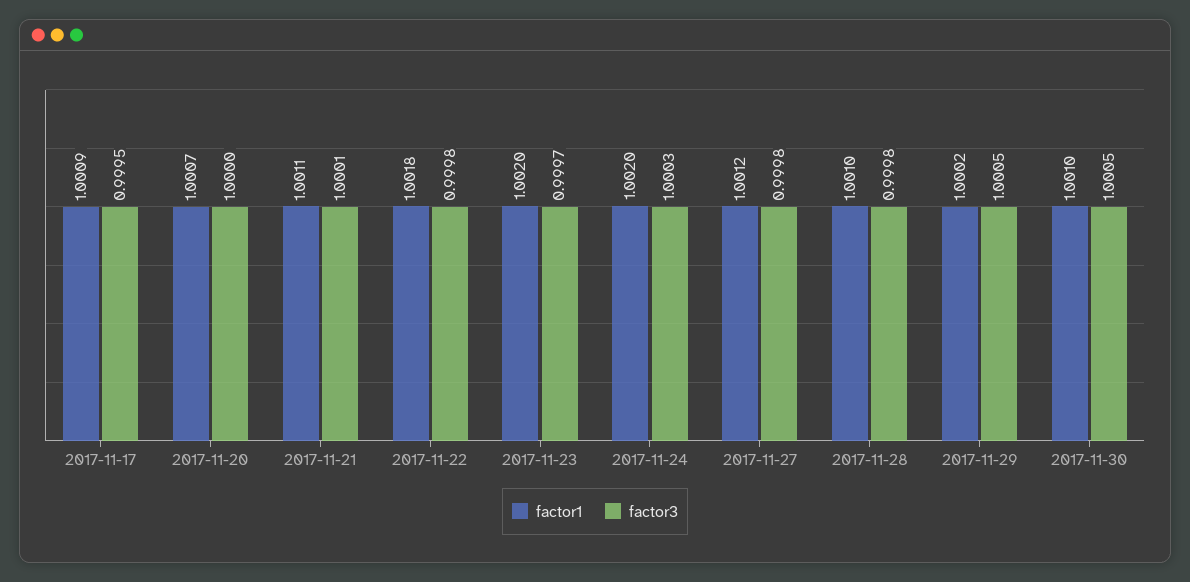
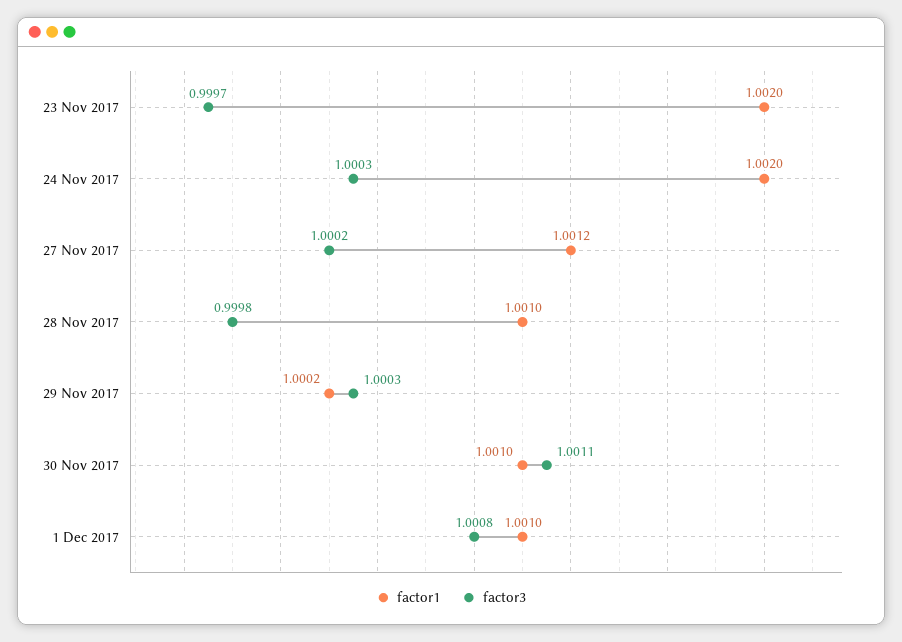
factor1, 2017-11-17: 1.0009 -> none
factor3, 2017-11-17: 0.9995 -> none
factor1, 2017-11-20: 1.0007 -> none
factor3, 2017-11-20: 1 -> none
factor1, 2017-11-21: 1.0011 -> none
factor3, 2017-11-21: 1.0001 -> none
factor1, 2017-11-22: 1.0018 -> none
factor3, 2017-11-22: 0.9998 -> none
factor3, 2017-11-27: 0.9998 -> 1.0002
factor3, 2017-11-29: 1.0005 -> 1.0003
factor3, 2017-11-30: 1.0005 -> 1.0011
factor1, 1 Dec 2017: none -> 1.001
factor3, 1 Dec 2017: none -> 1.0008

